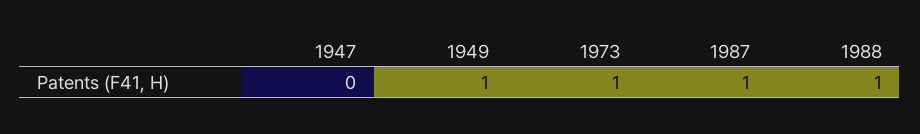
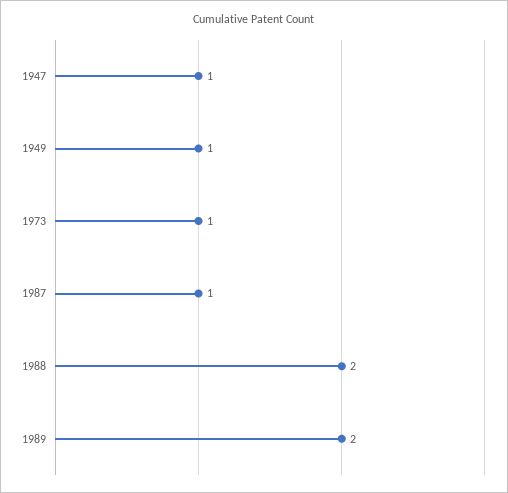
1947: 0 -> 1
1988: 1 -> 2
1989: none -> 2

